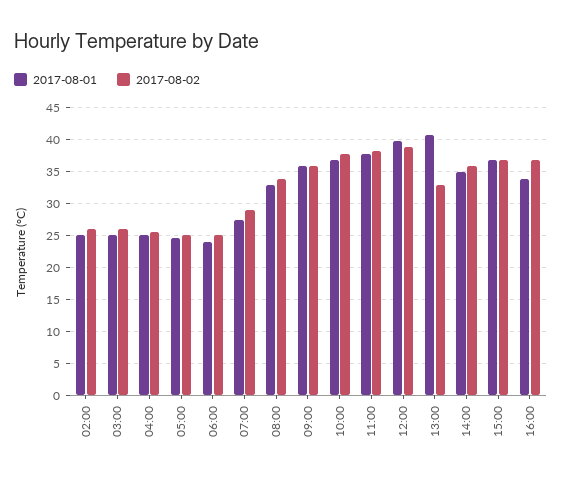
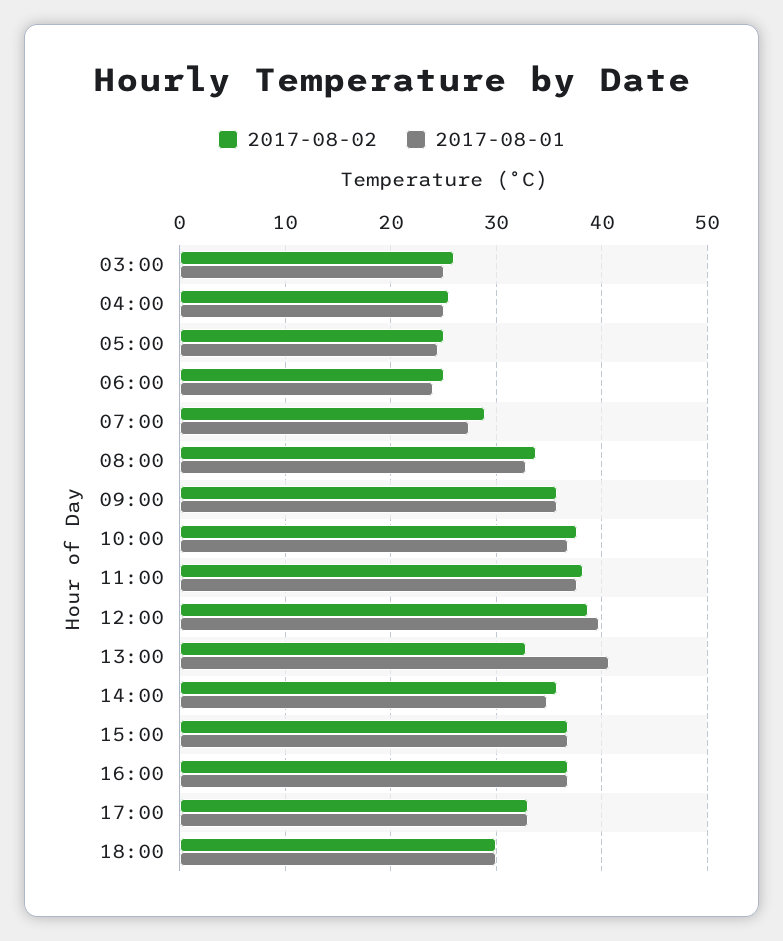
2017-08-01, 02:00: 25 -> none
2017-08-02, 02:00: 26 -> none
2017-08-01, 16:00: 34 -> 37
2017-08-02, 17:00: none -> 33
2017-08-01, 17:00: none -> 33
2017-08-02, 18:00: none -> 30
2017-08-01, 18:00: none -> 30

